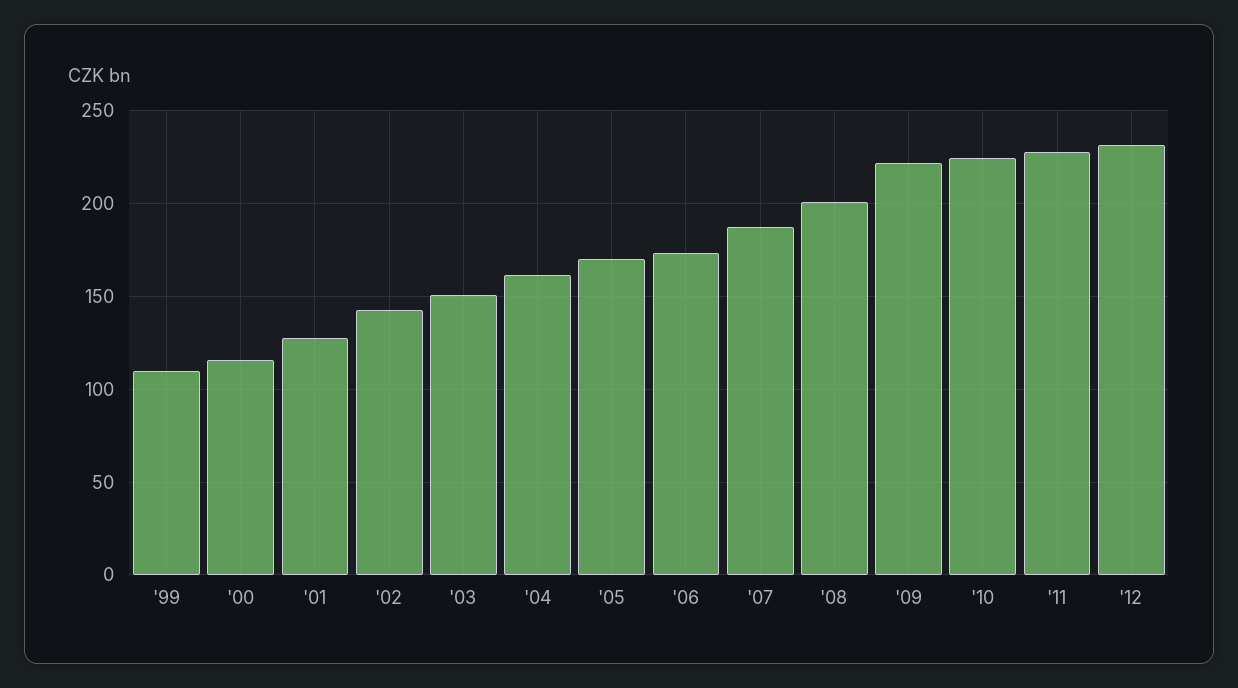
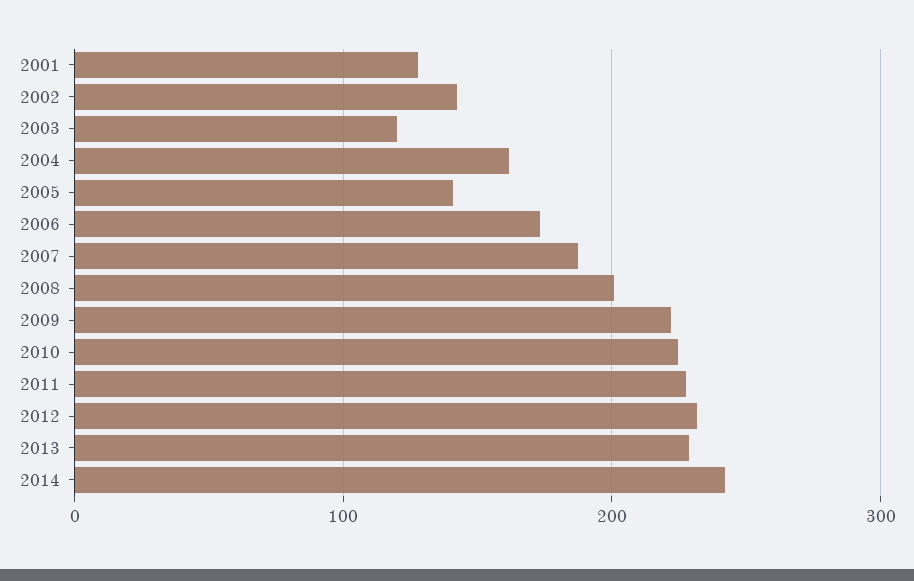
'99: 110 -> none
'00: 115 -> none
'03: 150 -> 120
'05: 170 -> 140
2013: none -> 230
2014: none -> 240

